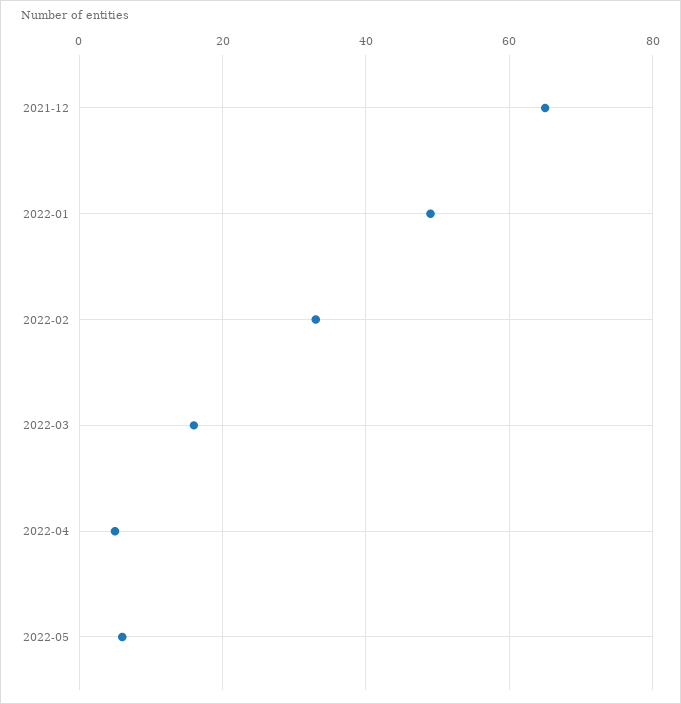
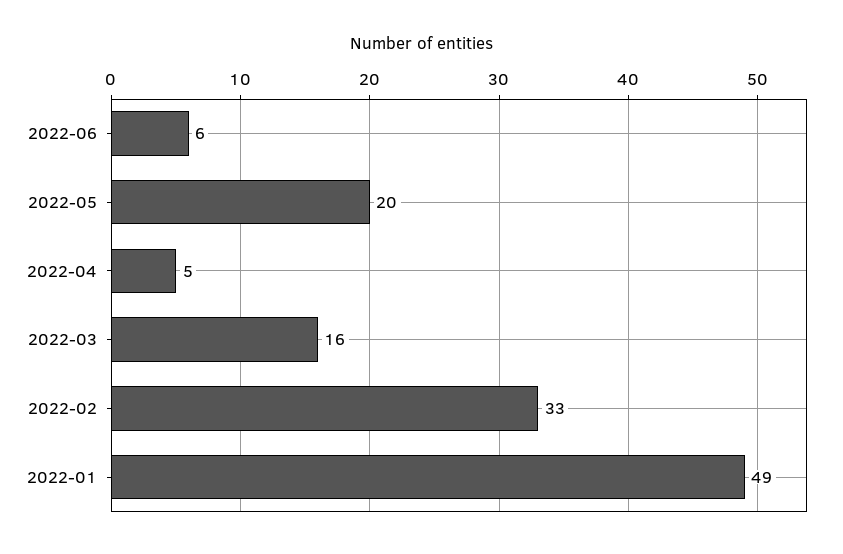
2021-12: 65 -> none
2022-05: 5 -> 20
2022-06: none -> 6

